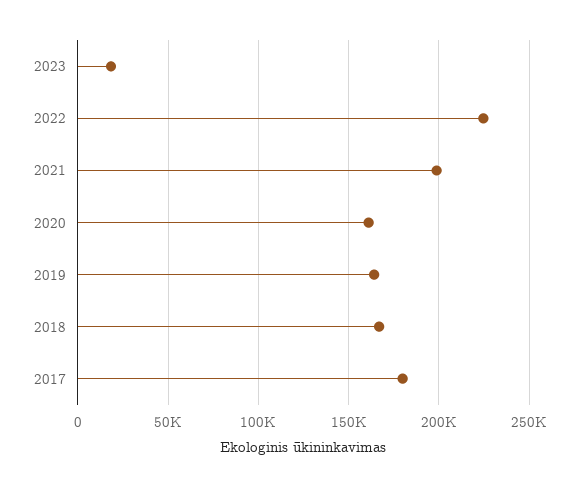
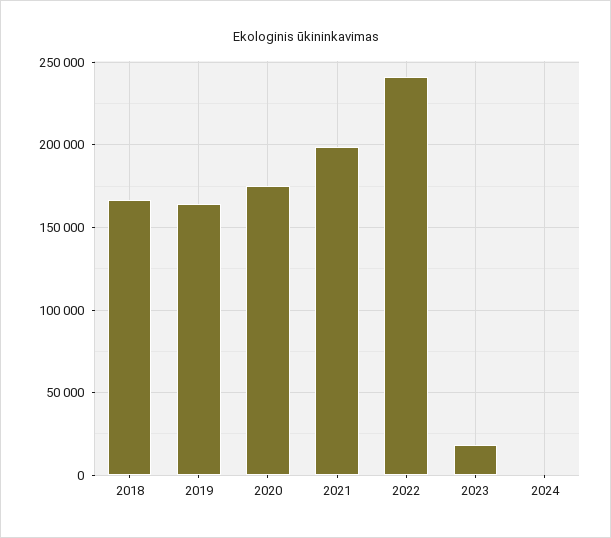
2022: 225000 -> 240000
2020: 160000 -> 175000
2017: 180000 -> none
2024: none -> 0

